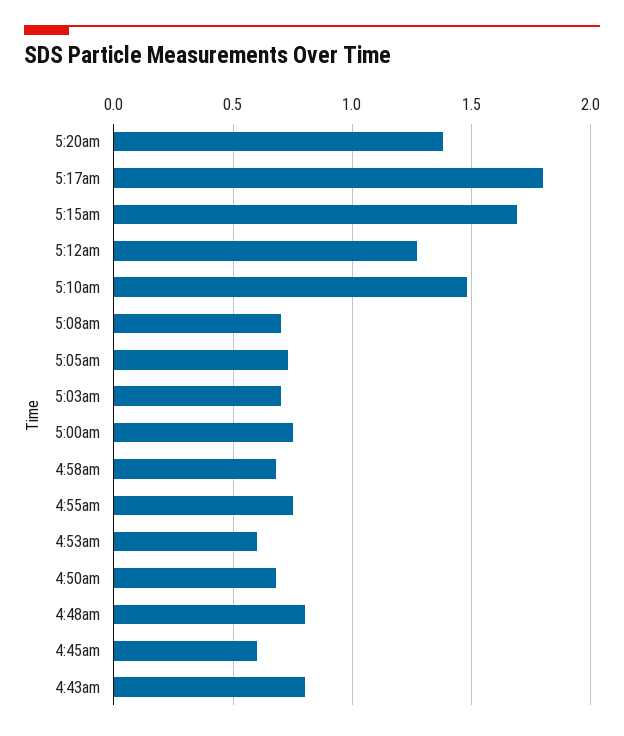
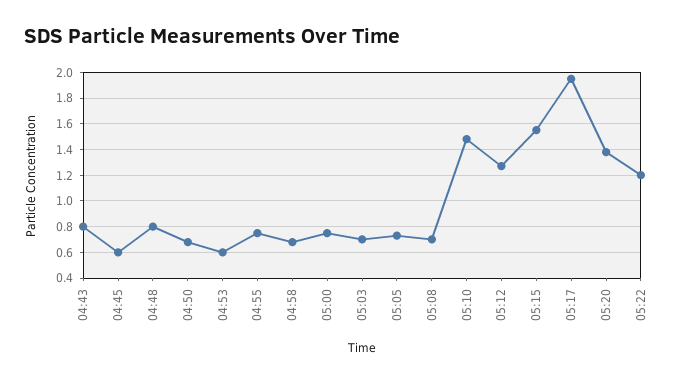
5:17am: 1.8 -> 1.95
5:15am: 1.7 -> 1.55
05:22: none -> 1.2

